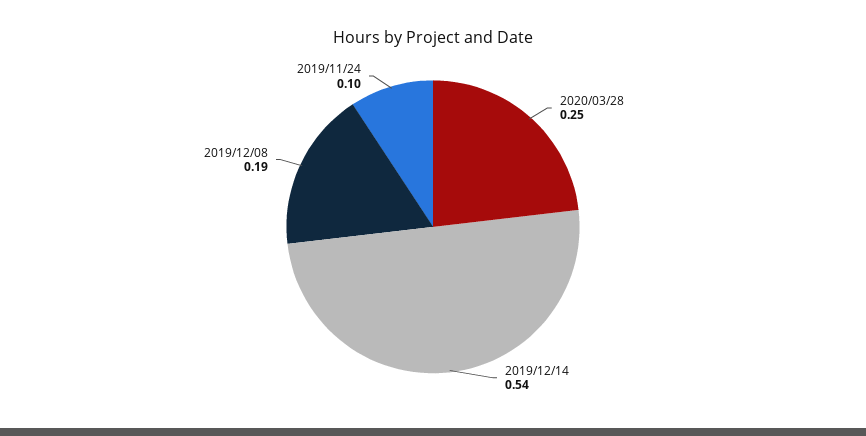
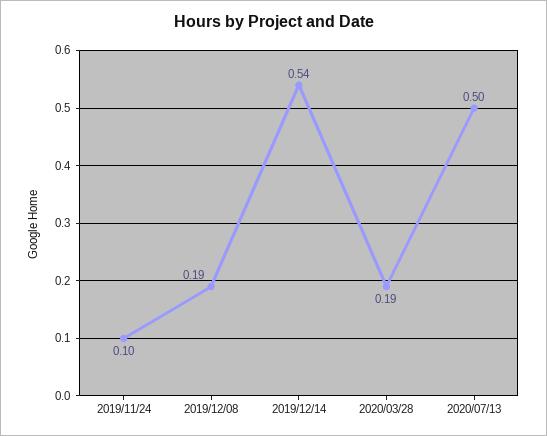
2020/03/28: 0.25 -> 0.19
2020/07/13: none -> 0.5

